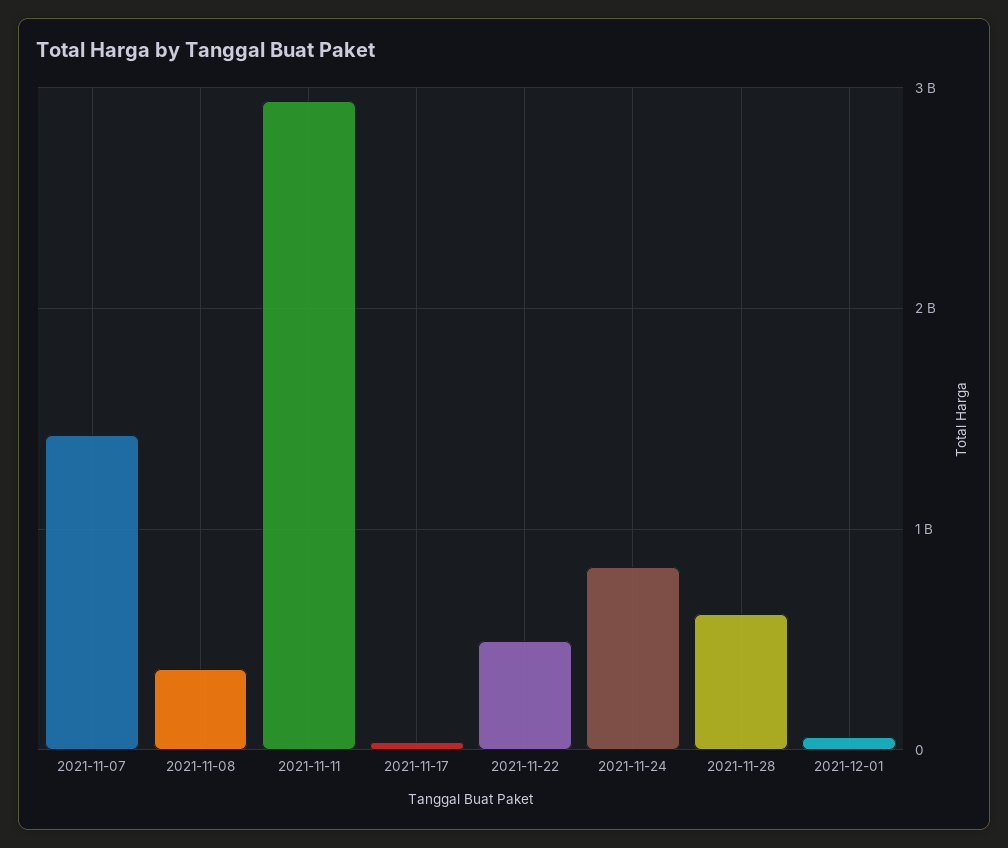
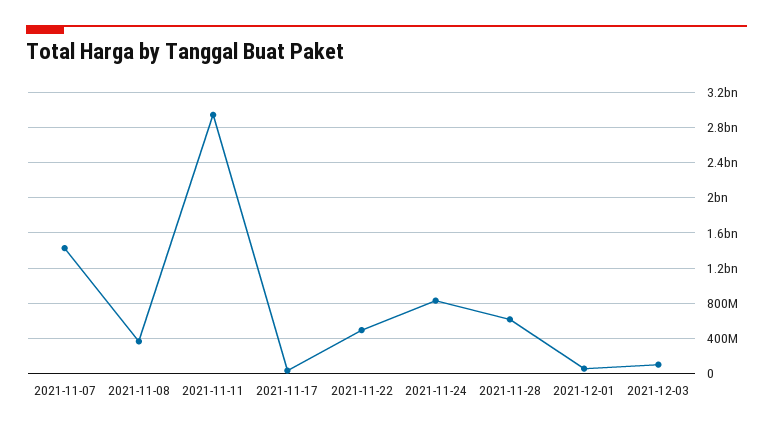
2021-12-03: none -> 100000000

